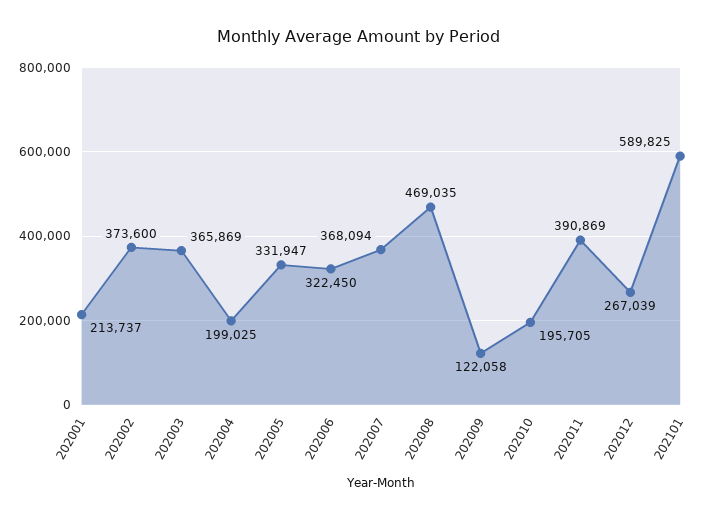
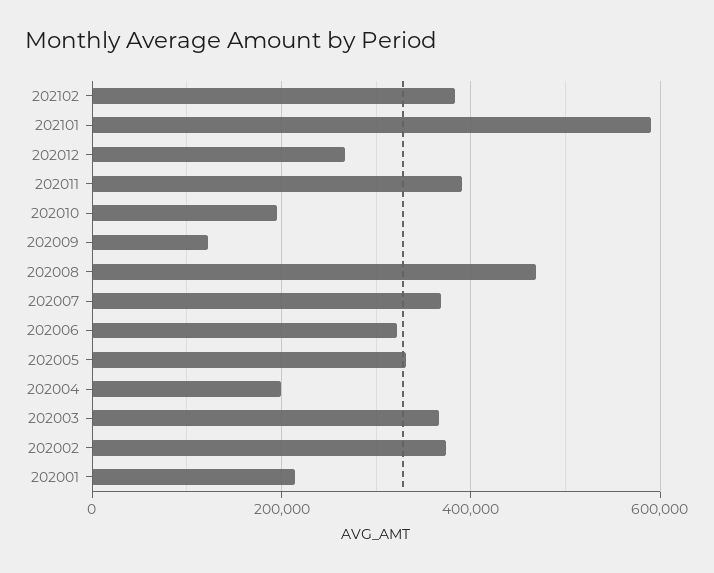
202102: none -> 380000

